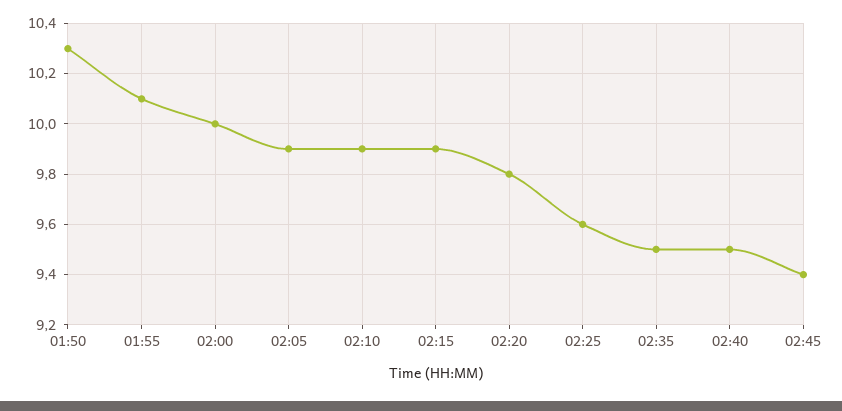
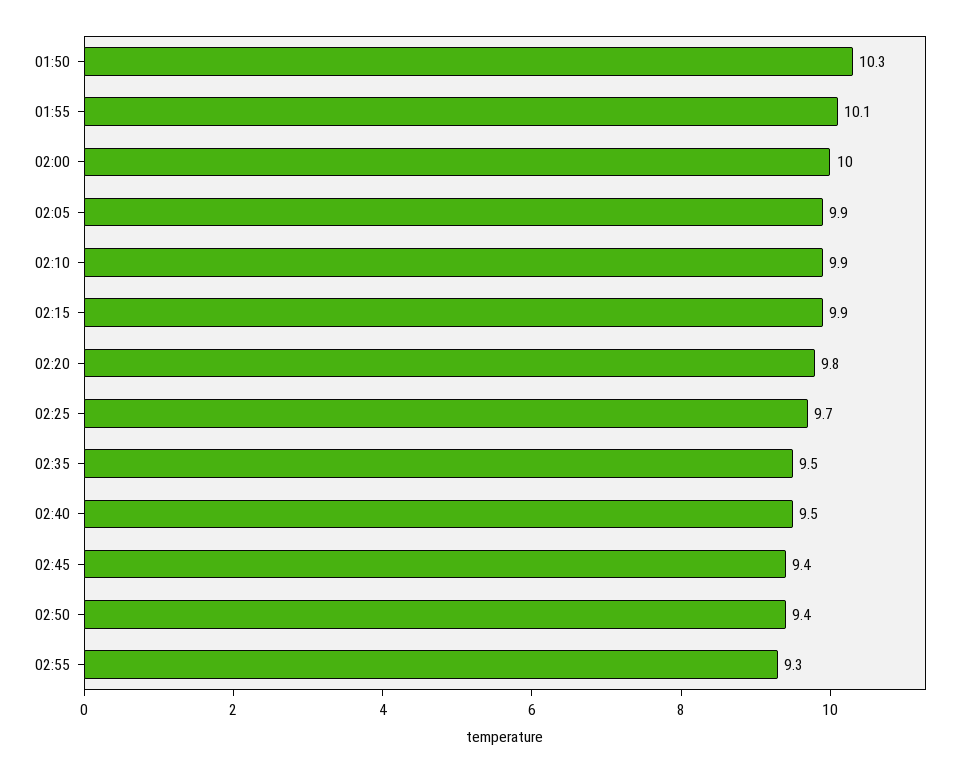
02:25: 9.6 -> 9.7
02:50: none -> 9.4
02:55: none -> 9.3

